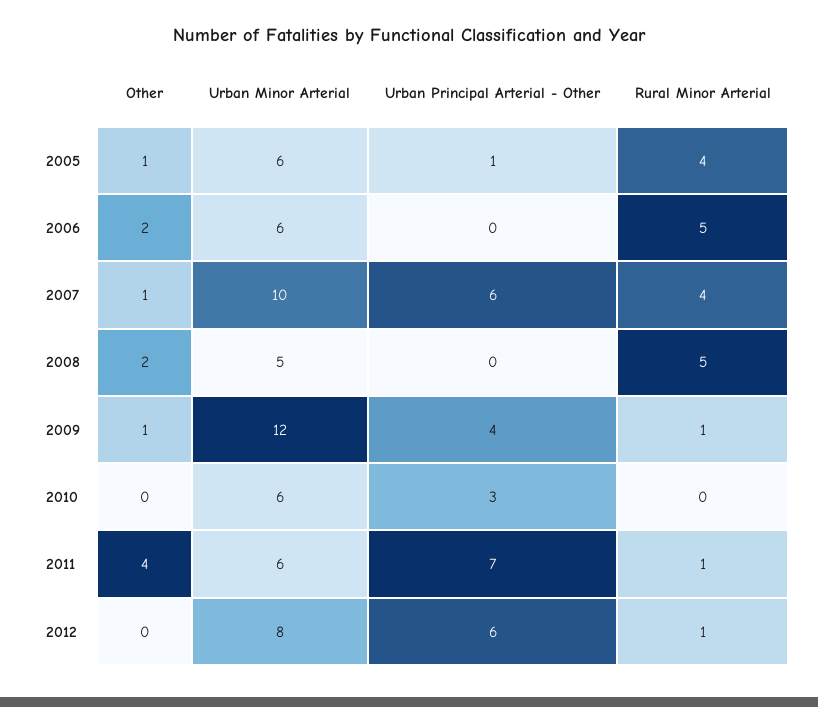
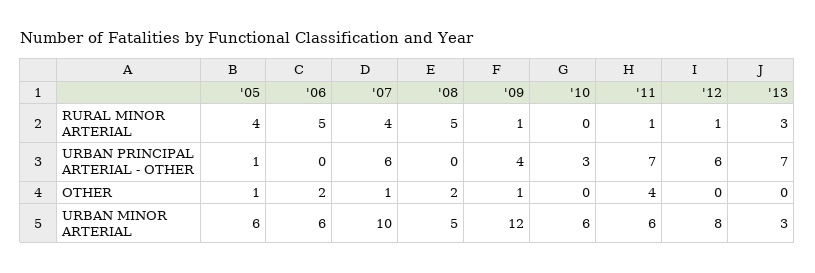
Rural Minor Arterial, '13: none -> 3
Urban Principal Arterial - Other, '13: none -> 7
Other, '13: none -> 0
Urban Minor Arterial, '13: none -> 3

